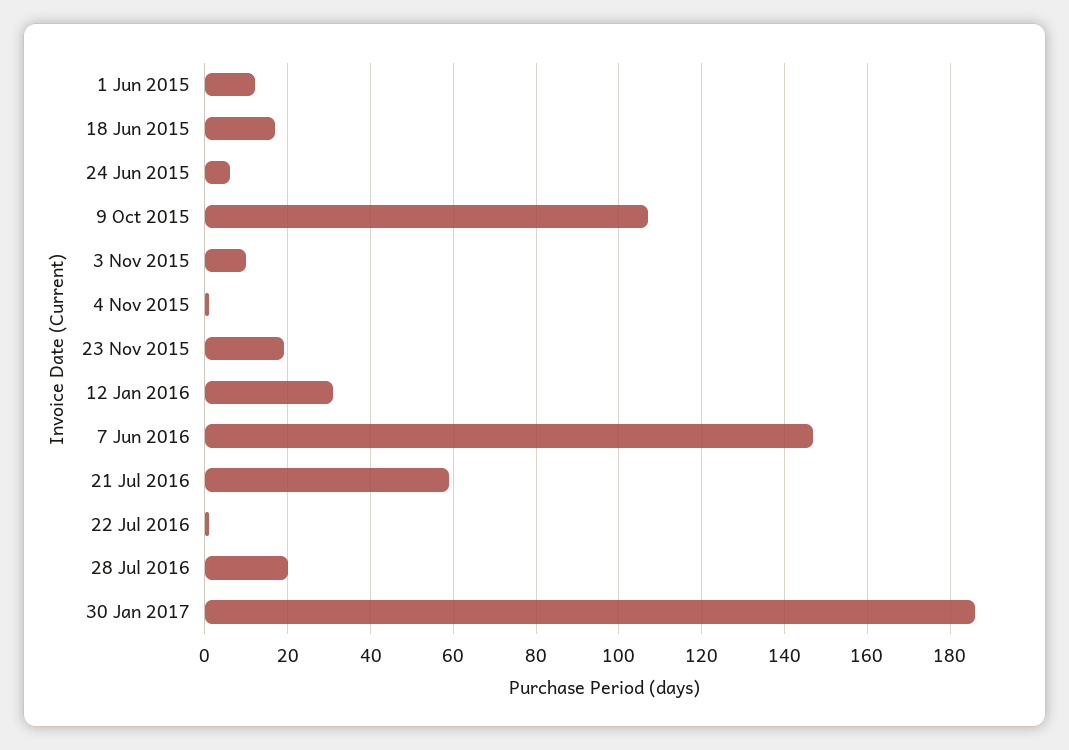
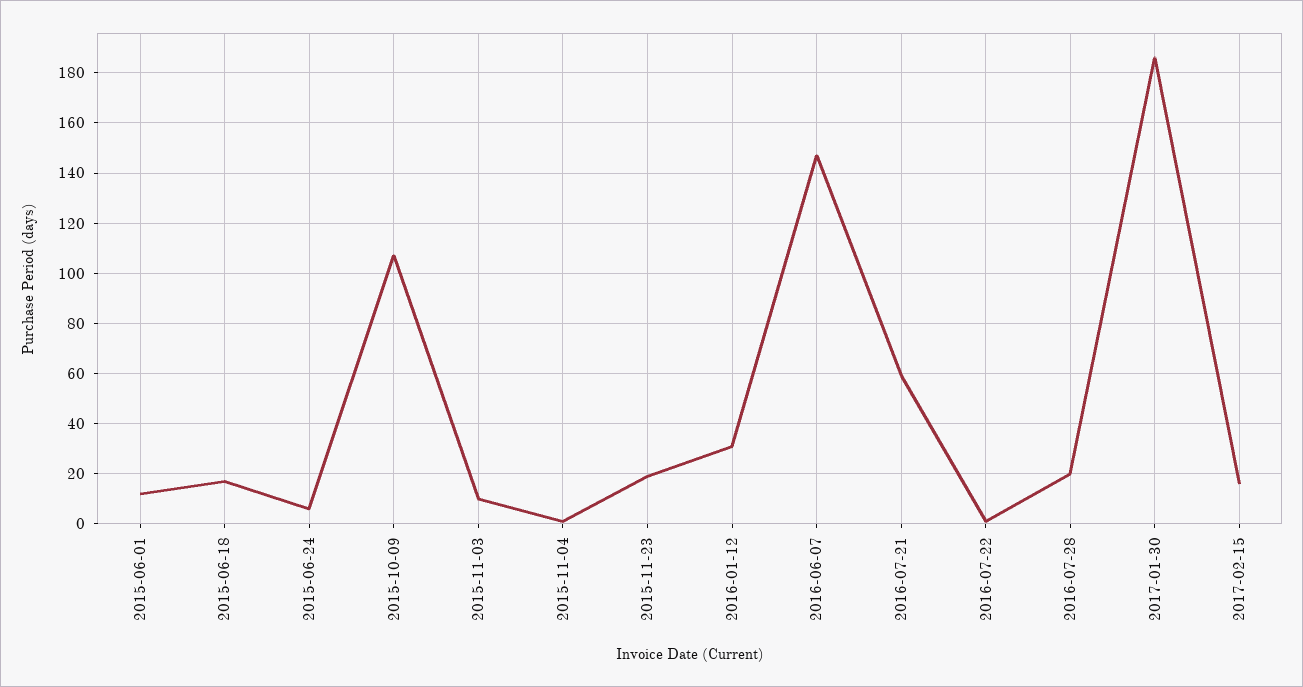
2017-02-15: none -> 15

